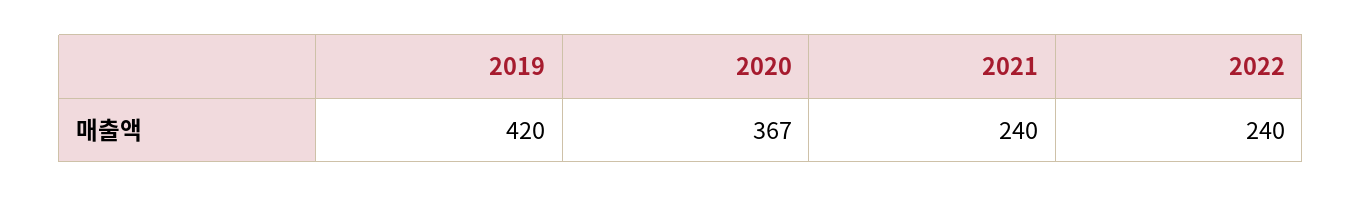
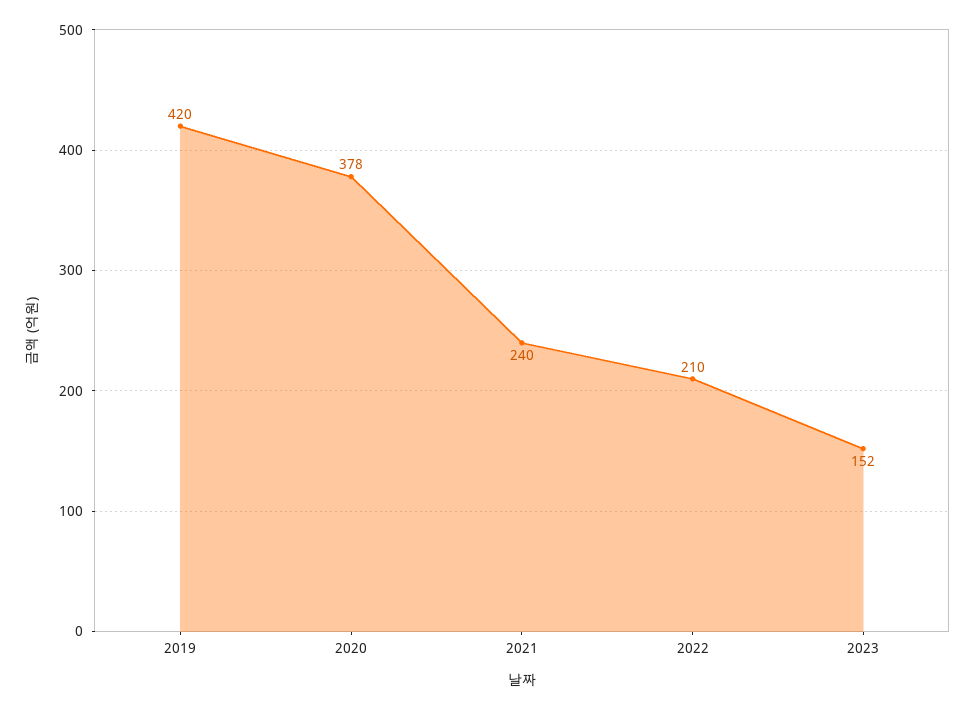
2020: 367 -> 378
2022: 240 -> 210
2023: none -> 152

